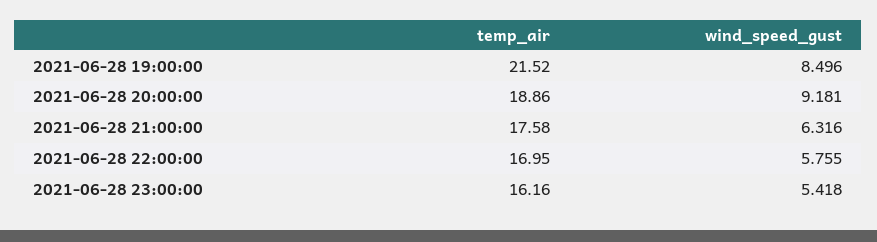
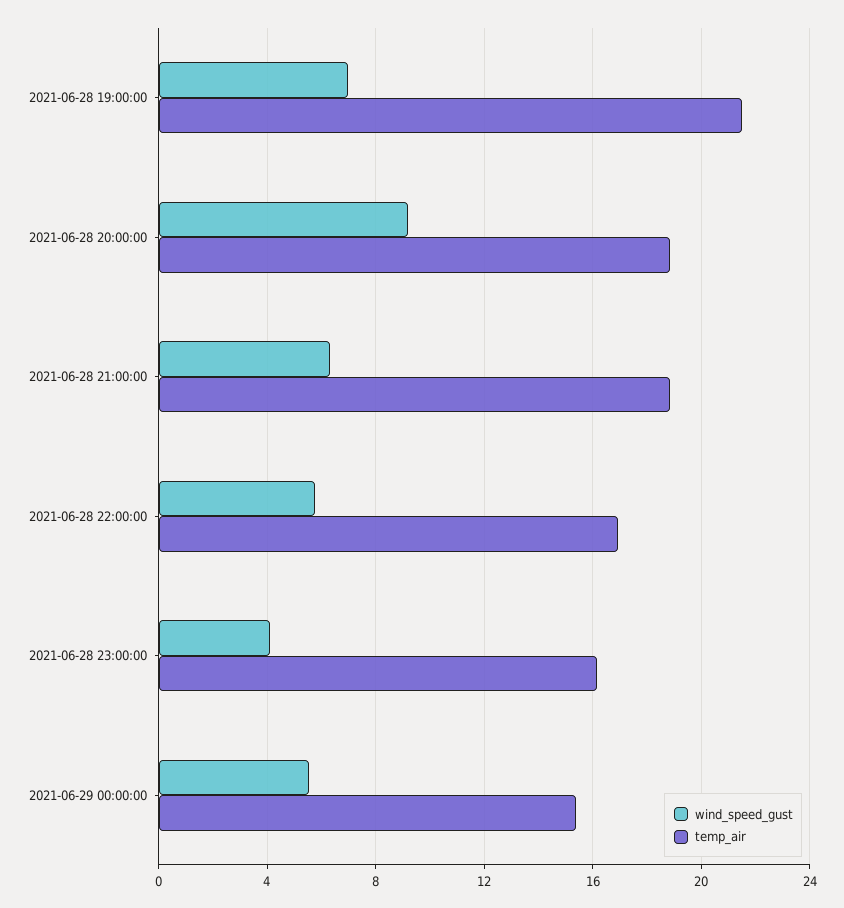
wind_speed_gust, 2021-06-28 19:00:00: 8.496 -> 7
temp_air, 2021-06-28 21:00:00: 17.58 -> 19
wind_speed_gust, 2021-06-28 23:00:00: 5.418 -> 4
wind_speed_gust, 2021-06-29 00:00:00: none -> 5.5
temp_air, 2021-06-29 00:00:00: none -> 15.5

